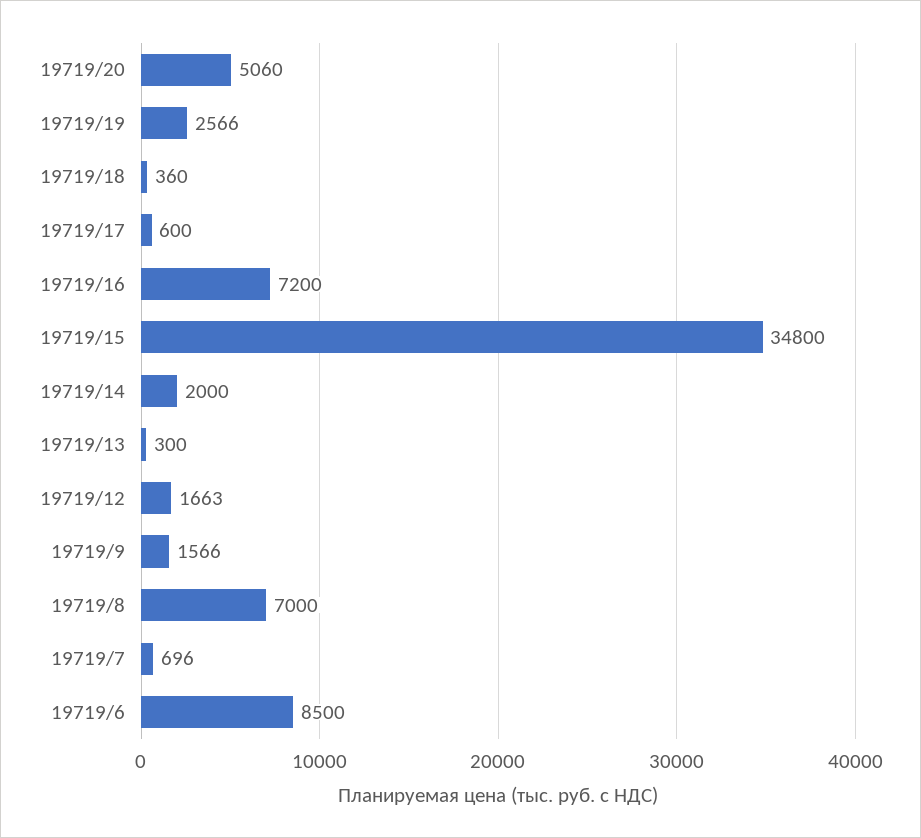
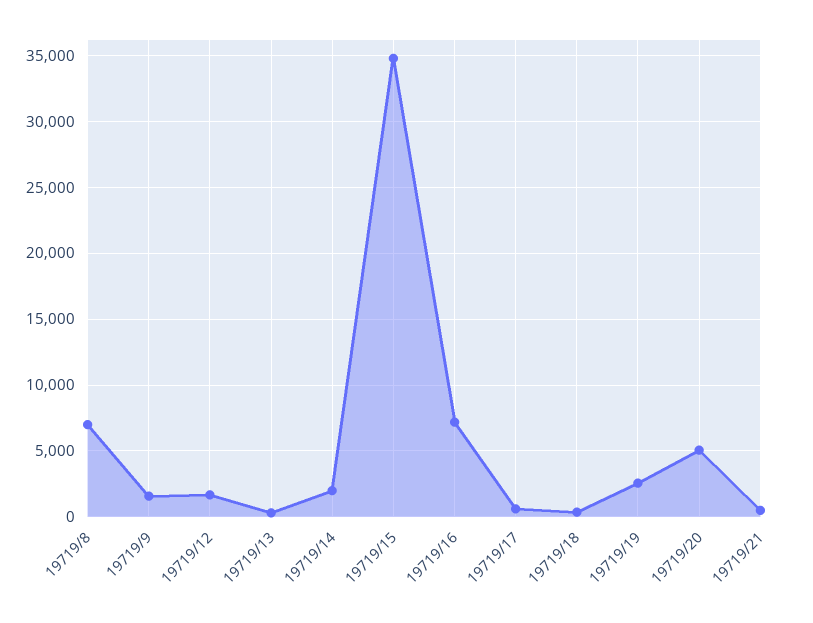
19719/7: 696 -> none
19719/6: 8500 -> none
19719/21: none -> 500

